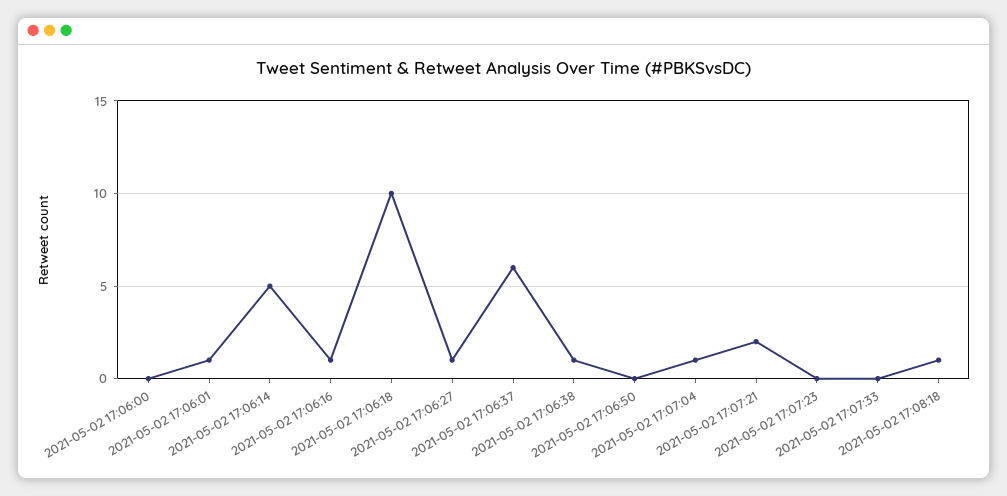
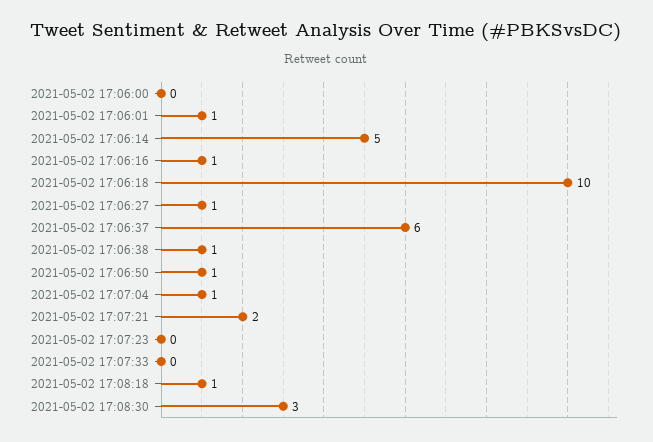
2021-05-02 17:06:50: 0 -> 1
2021-05-02 17:08:30: none -> 3

